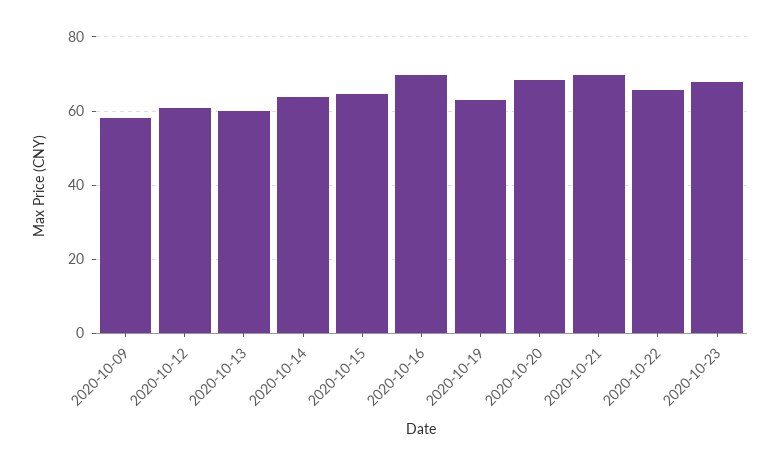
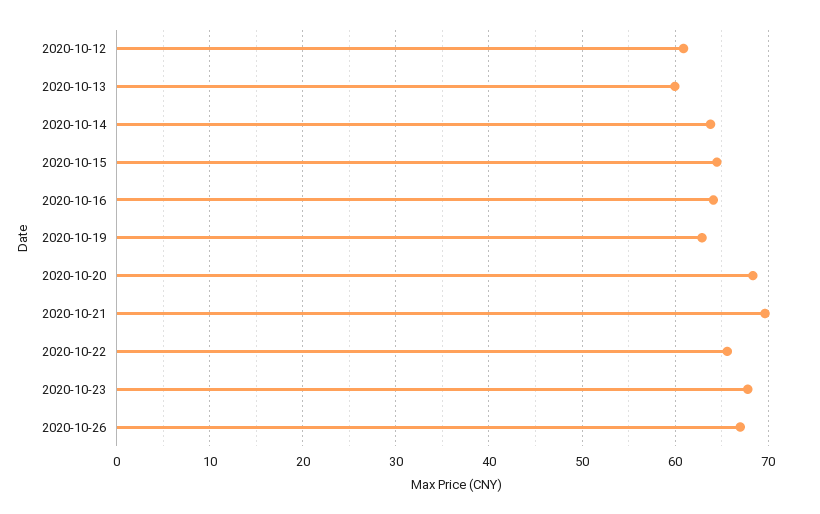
2020-10-09: 58 -> none
2020-10-16: 70 -> 64
2020-10-26: none -> 67

